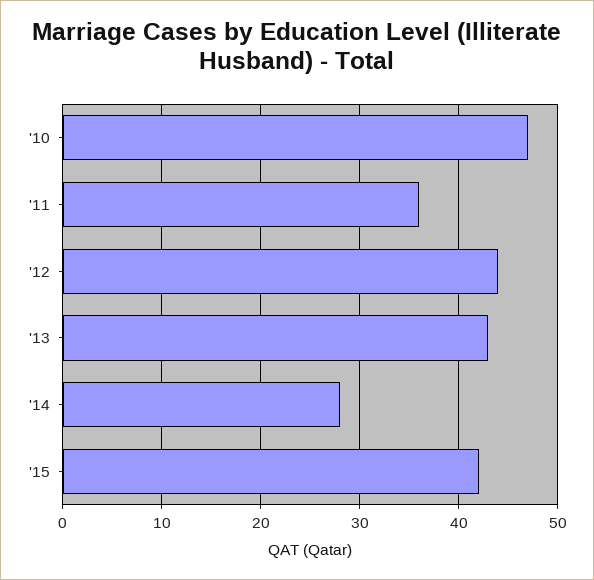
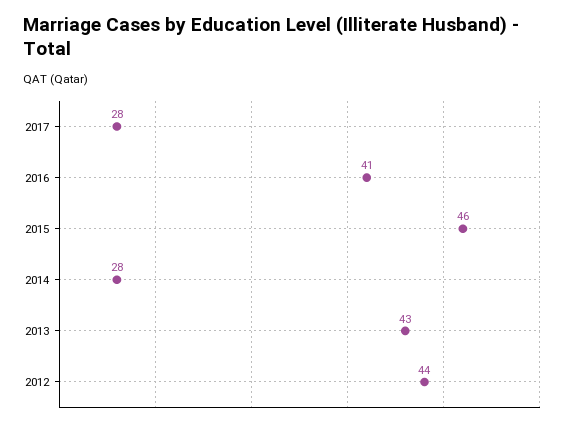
'10: 47 -> none
'11: 36 -> none
'15: 42 -> 46
2017: none -> 28
2016: none -> 41

